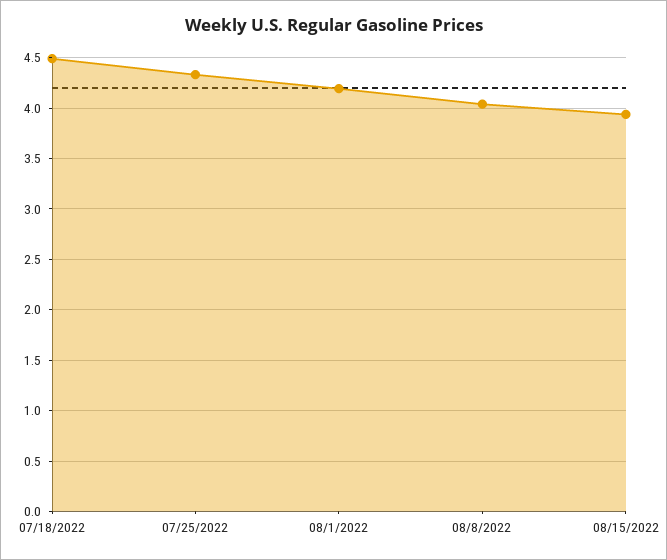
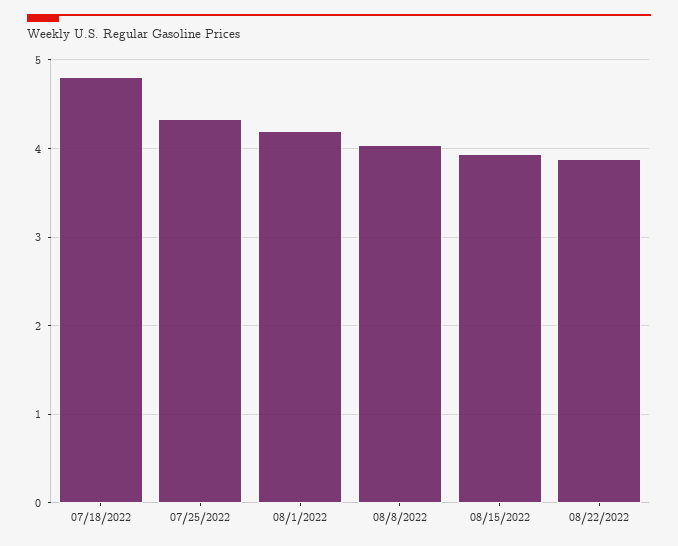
07/18/2022: 4.5 -> 4.8
08/22/2022: none -> 3.9

